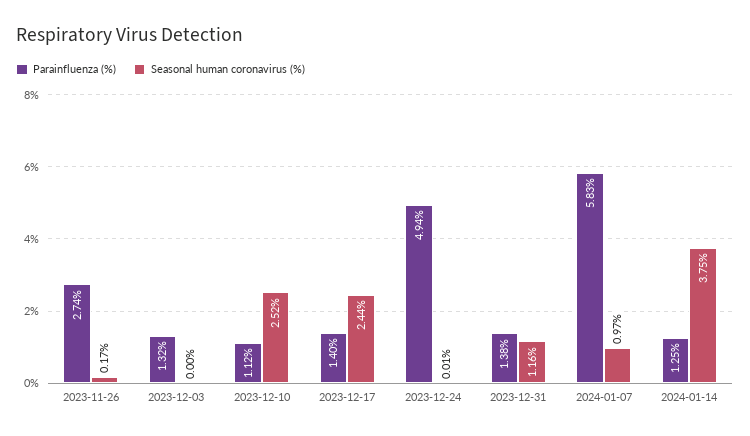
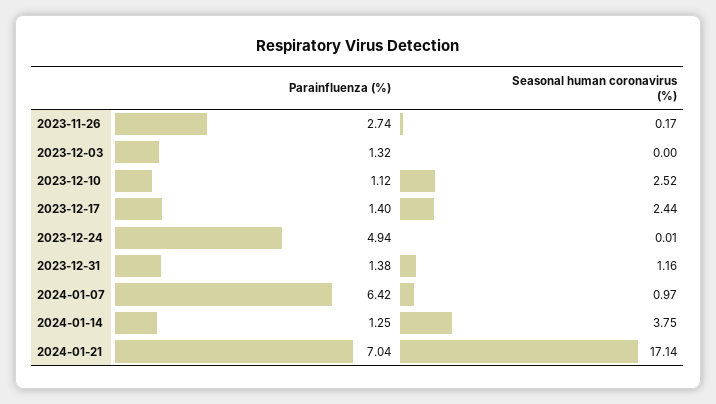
Parainfluenza (%), 2024-01-07: 5.83 -> 6.42
Parainfluenza (%), 2024-01-21: none -> 7.04
Seasonal human coronavirus (%), 2024-01-21: none -> 17.14

